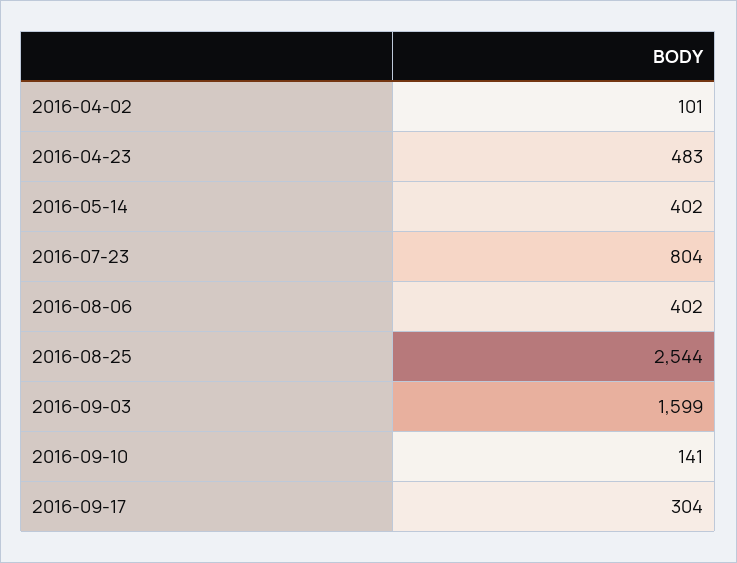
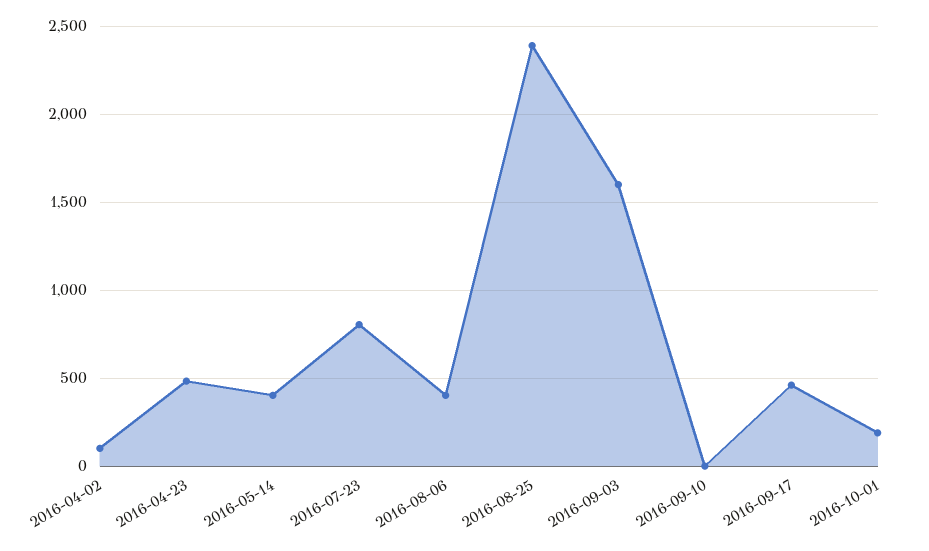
2016-08-25: 2544 -> 2400
2016-09-10: 141 -> 0
2016-09-17: 304 -> 450
2016-10-01: none -> 200

